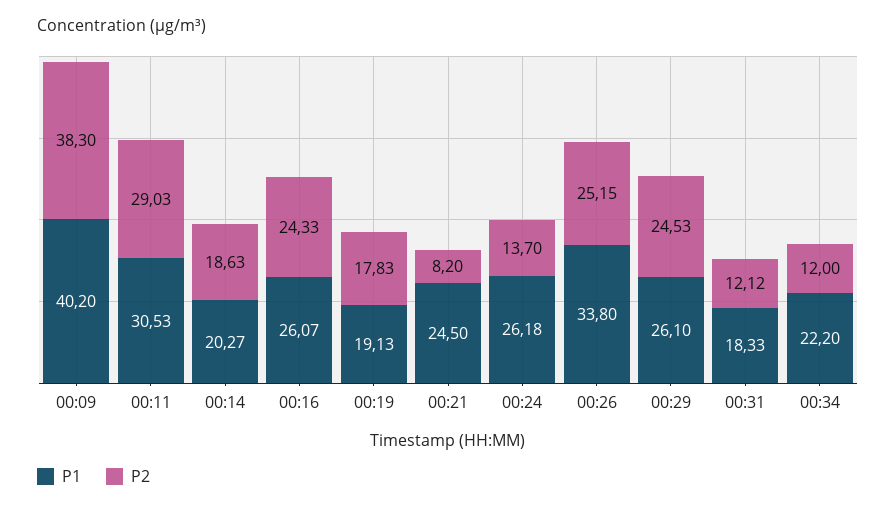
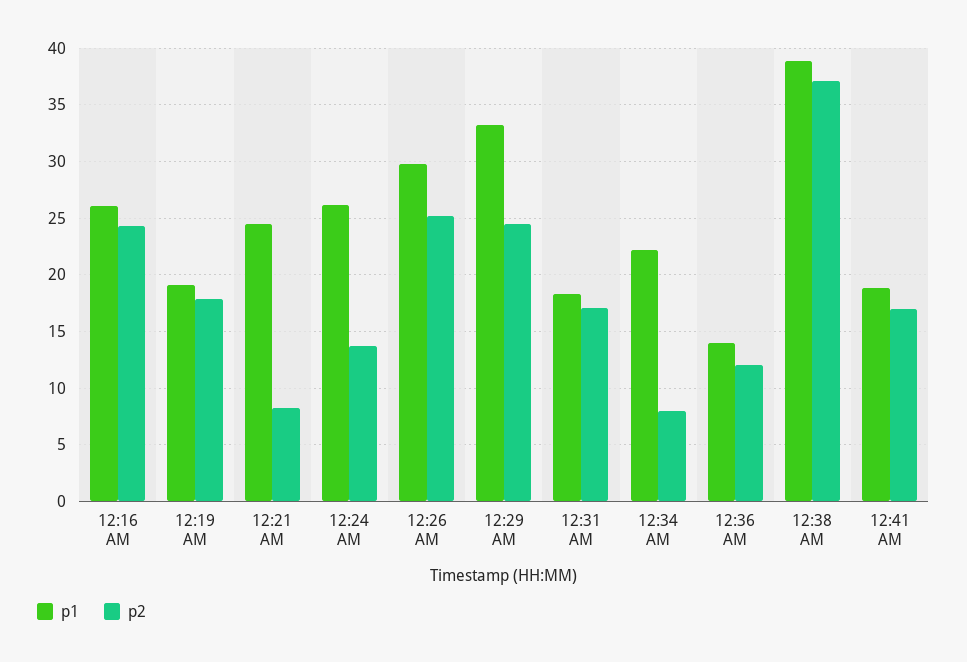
P1, 00:09: 40.2 -> none
P2, 00:09: 38.3 -> none
P1, 00:11: 30.53 -> none
P2, 00:11: 29.03 -> none
P1, 00:14: 20.27 -> none
P2, 00:14: 18.63 -> none
P1, 00:26: 33.8 -> 30
P1, 00:29: 26.1 -> 33
P2, 00:31: 12.12 -> 17
P2, 00:34: 12 -> 8
P1, 12:36 AM: none -> 14
P2, 12:36 AM: none -> 12
P1, 12:38 AM: none -> 39
P2, 12:38 AM: none -> 37
P1, 12:41 AM: none -> 19
P2, 12:41 AM: none -> 17

